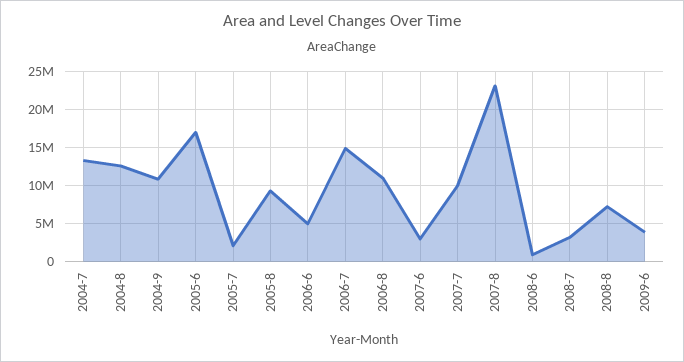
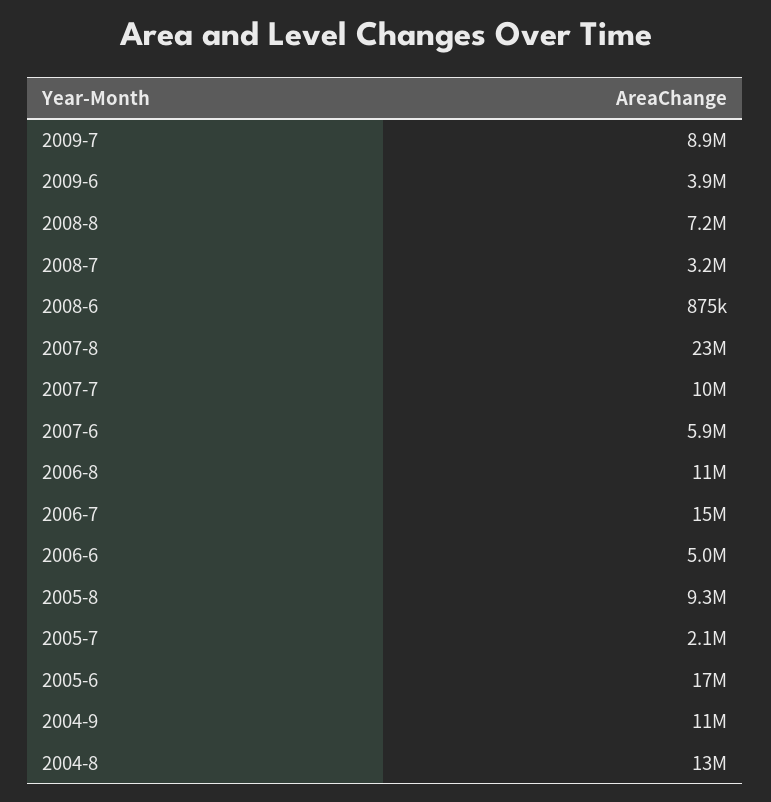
2004-7: 13000000 -> none
2007-6: 3000000 -> 5900000
2009-7: none -> 8900000

